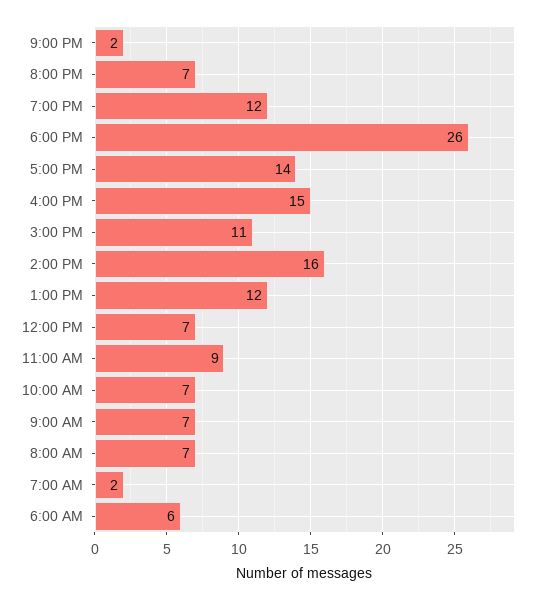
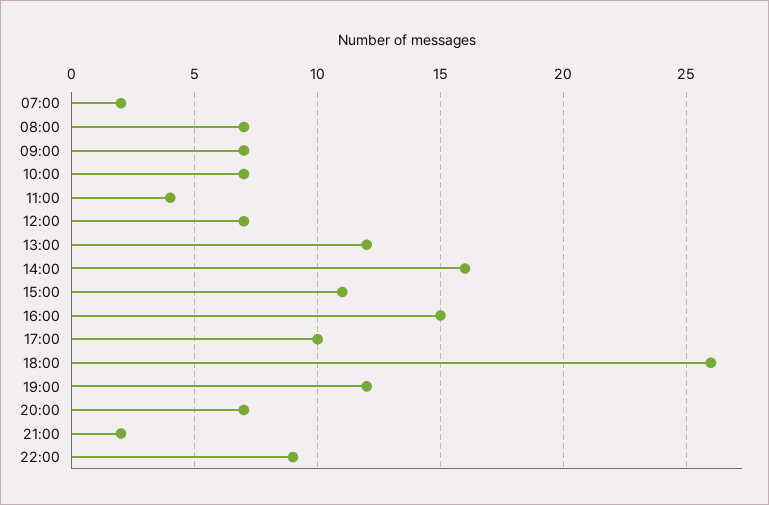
5:00 PM: 14 -> 10
11:00 AM: 9 -> 4
6:00 AM: 6 -> none
22:00: none -> 9

